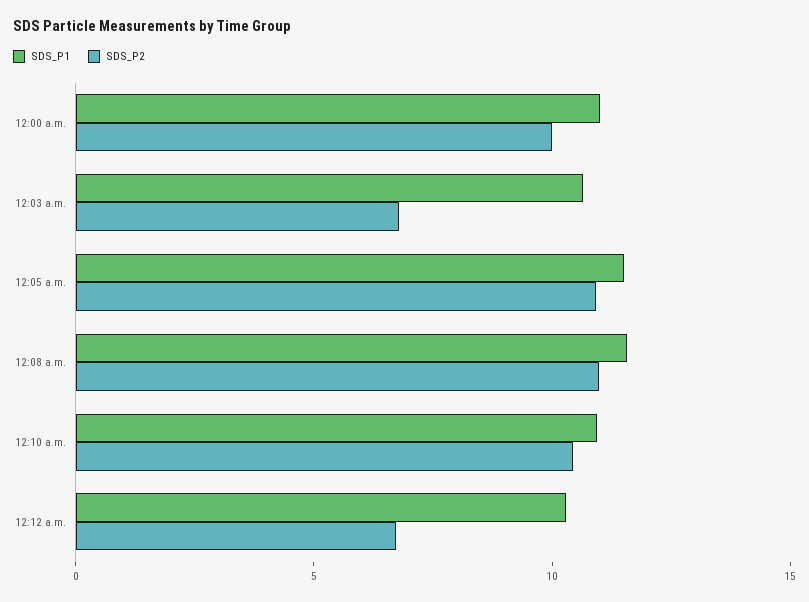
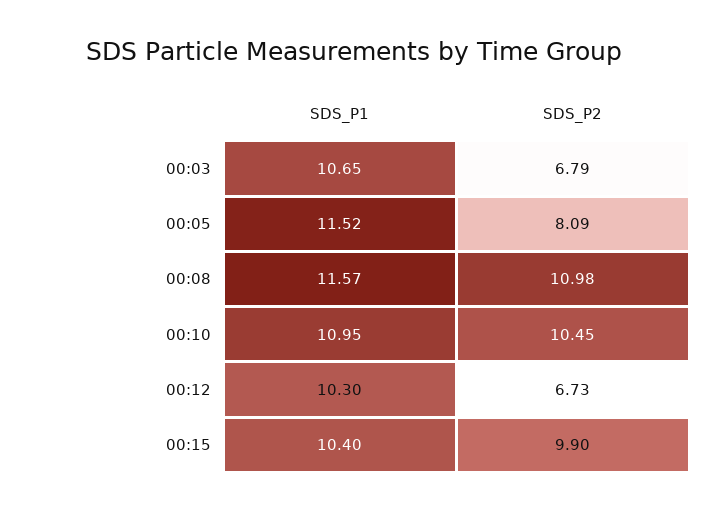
SDS_P1, 12:00 a.m.: 11 -> none
SDS_P2, 12:00 a.m.: 10 -> none
SDS_P2, 12:05 a.m.: 11 -> 8.09
SDS_P1, 00:15: none -> 10.4
SDS_P2, 00:15: none -> 9.9

